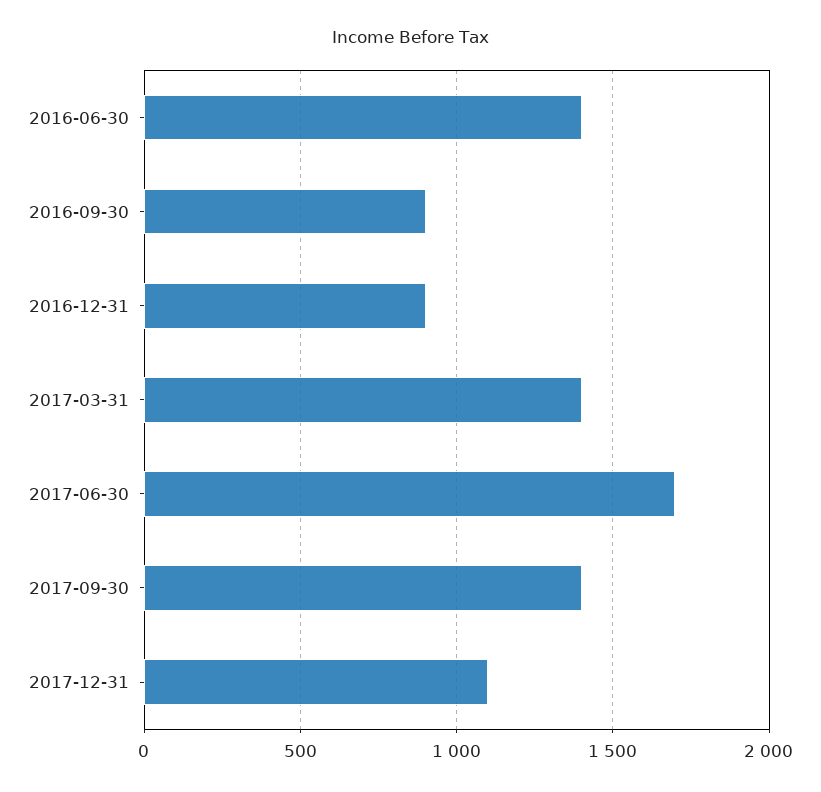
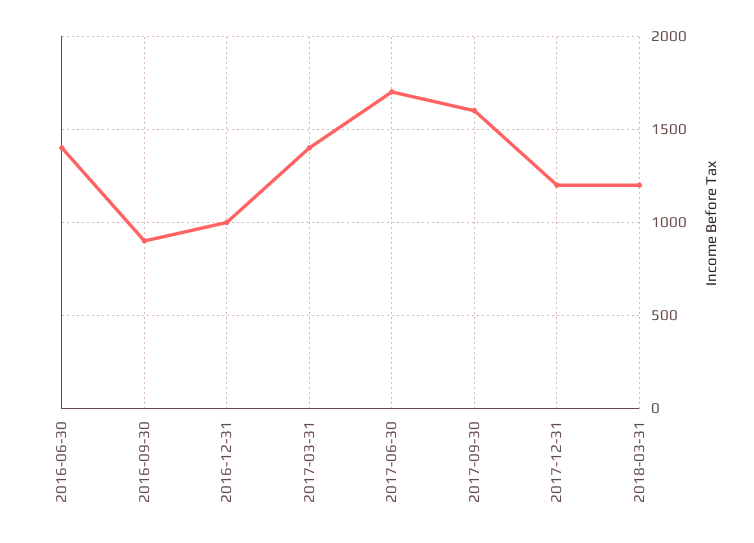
2016-12-31: 900 -> 1000
2017-09-30: 1400 -> 1600
2017-12-31: 1100 -> 1200
2018-03-31: none -> 1200

